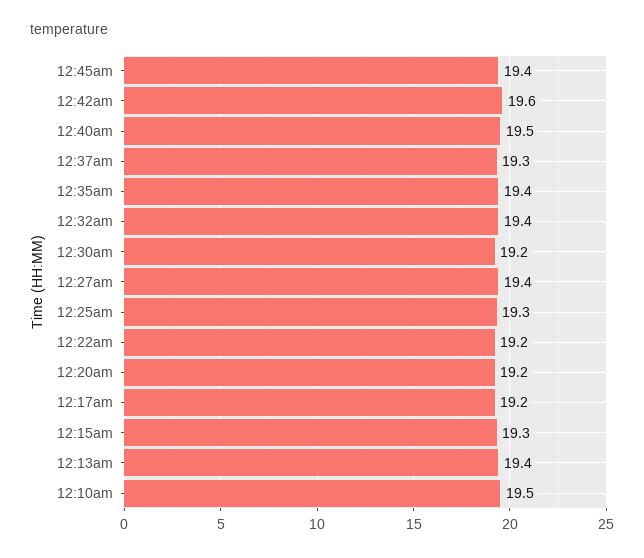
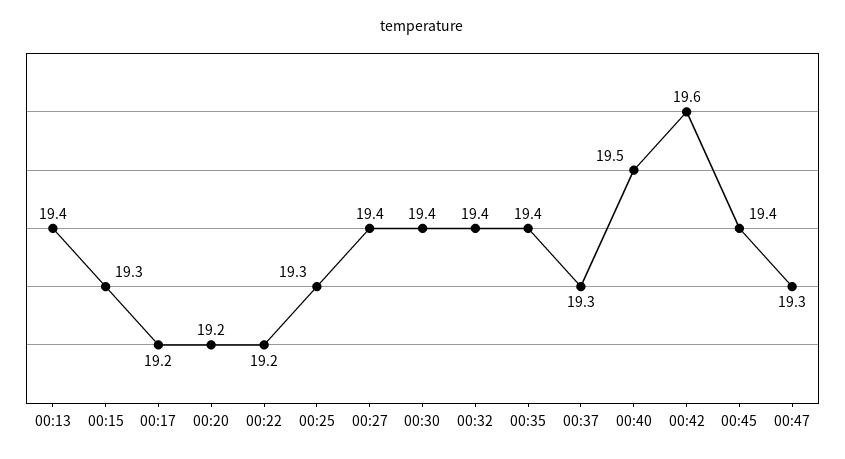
12:30am: 19.2 -> 19.4
12:10am: 19.5 -> none
00:47: none -> 19.3

